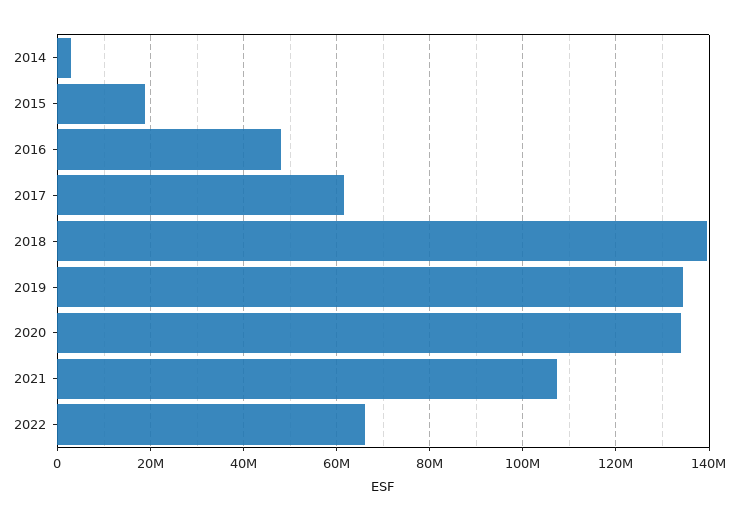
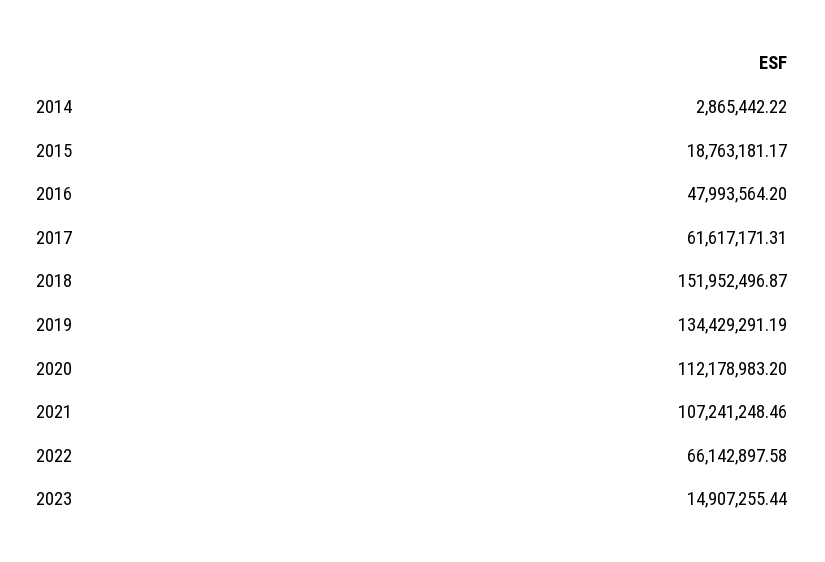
2018: 140000000 -> 151952496.87
2020: 134000000 -> 112178983.2
2023: none -> 14907255.44

